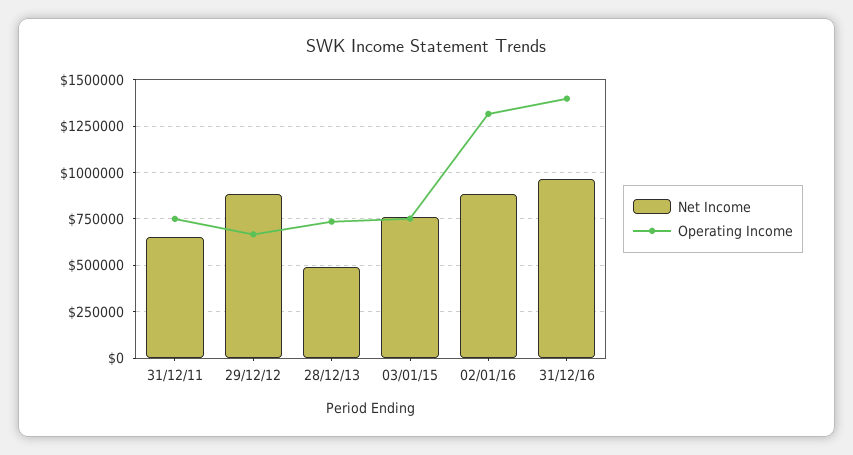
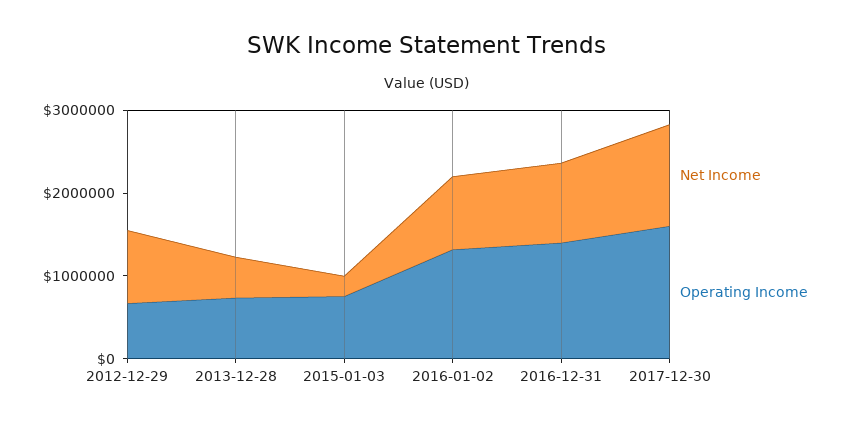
Net Income, 31/12/11: 650000 -> none
Operating Income, 31/12/11: 750000 -> none
Net Income, 03/01/15: 750000 -> 200000
Net Income, 2017-12-30: none -> 1200000
Operating Income, 2017-12-30: none -> 1600000

